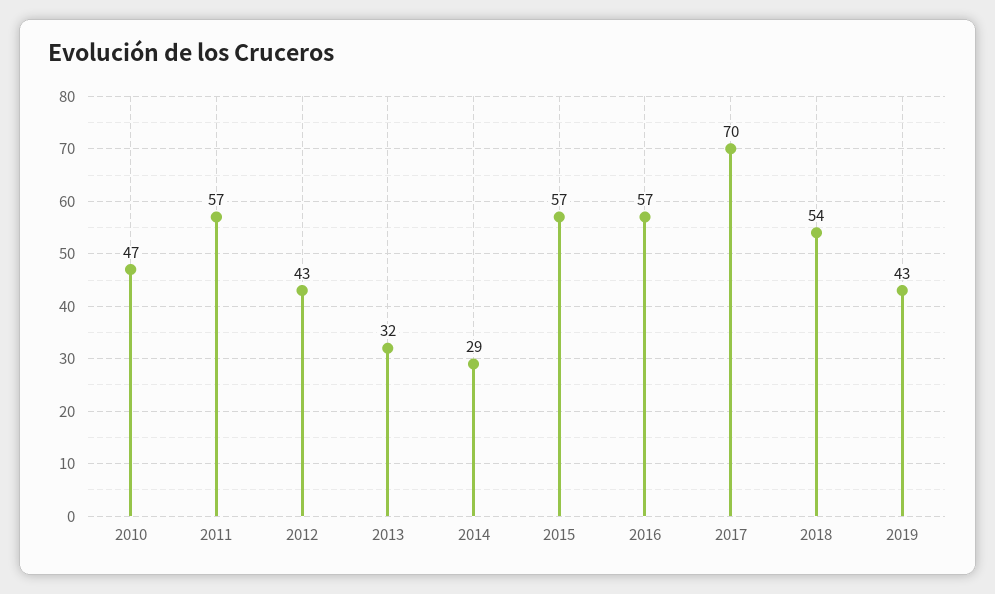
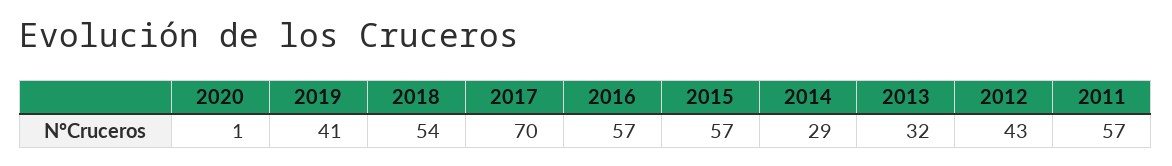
2010: 47 -> none
2019: 43 -> 41
2020: none -> 1

